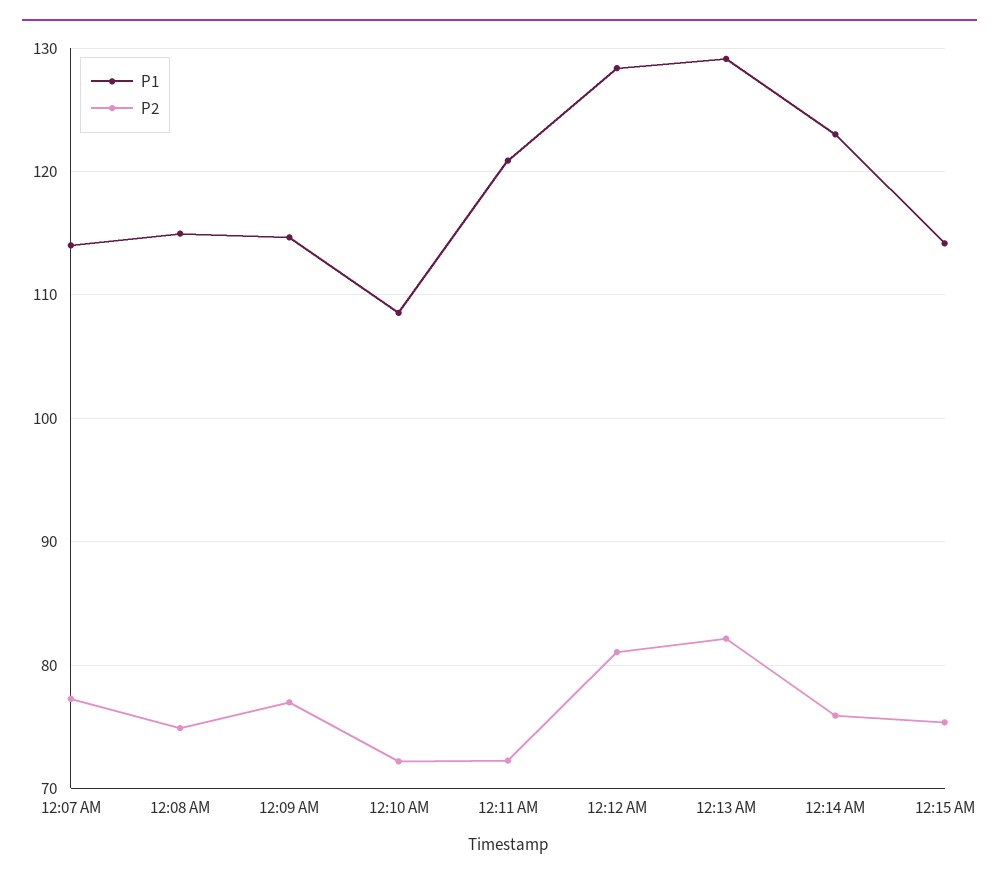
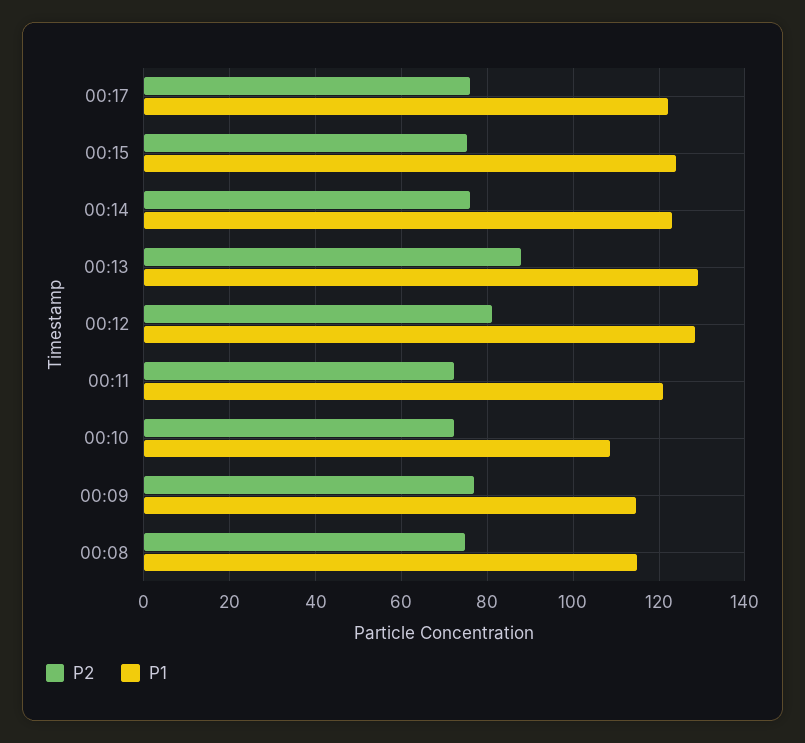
P1, 12:07 AM: 114 -> none
P2, 12:07 AM: 77 -> none
P2, 12:13 AM: 82 -> 88
P1, 12:15 AM: 114 -> 124
P2, 00:17: none -> 76
P1, 00:17: none -> 122

